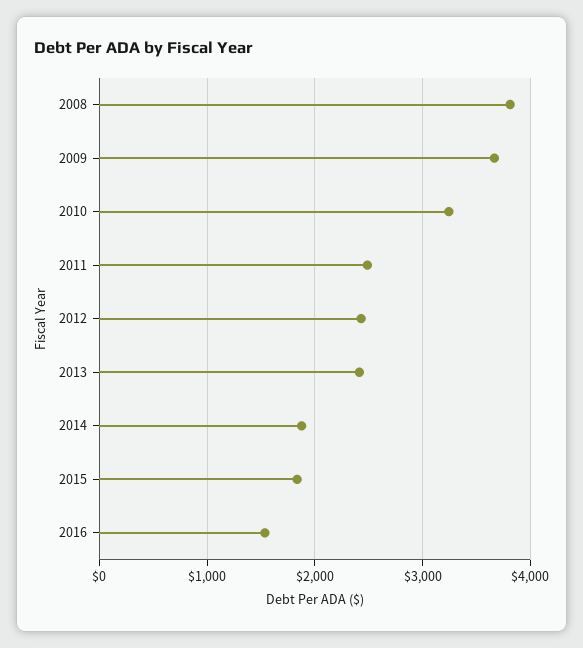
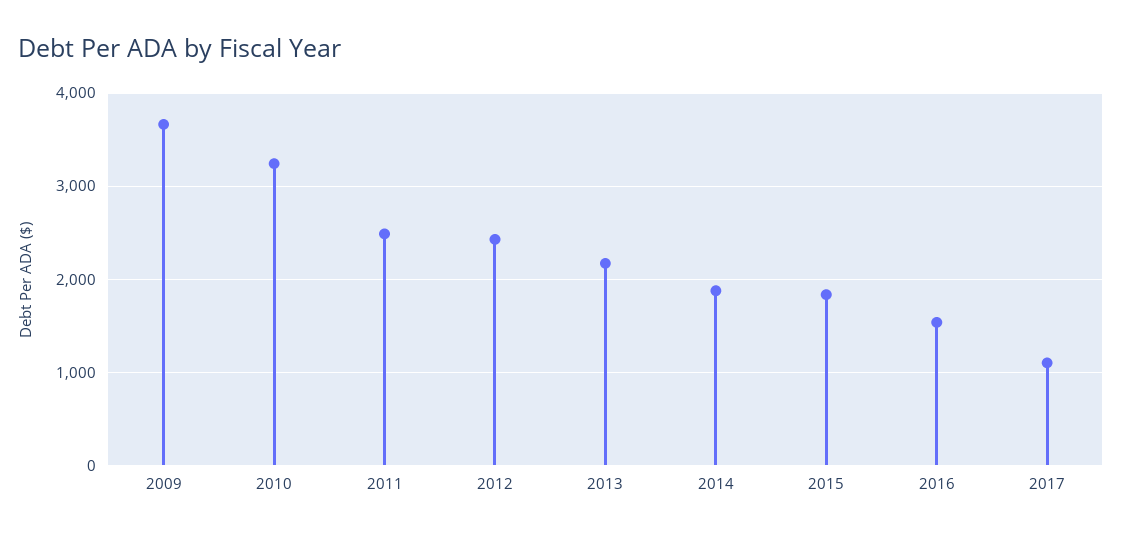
2008: 3800 -> none
2013: 2400 -> 2200
2017: none -> 1100

